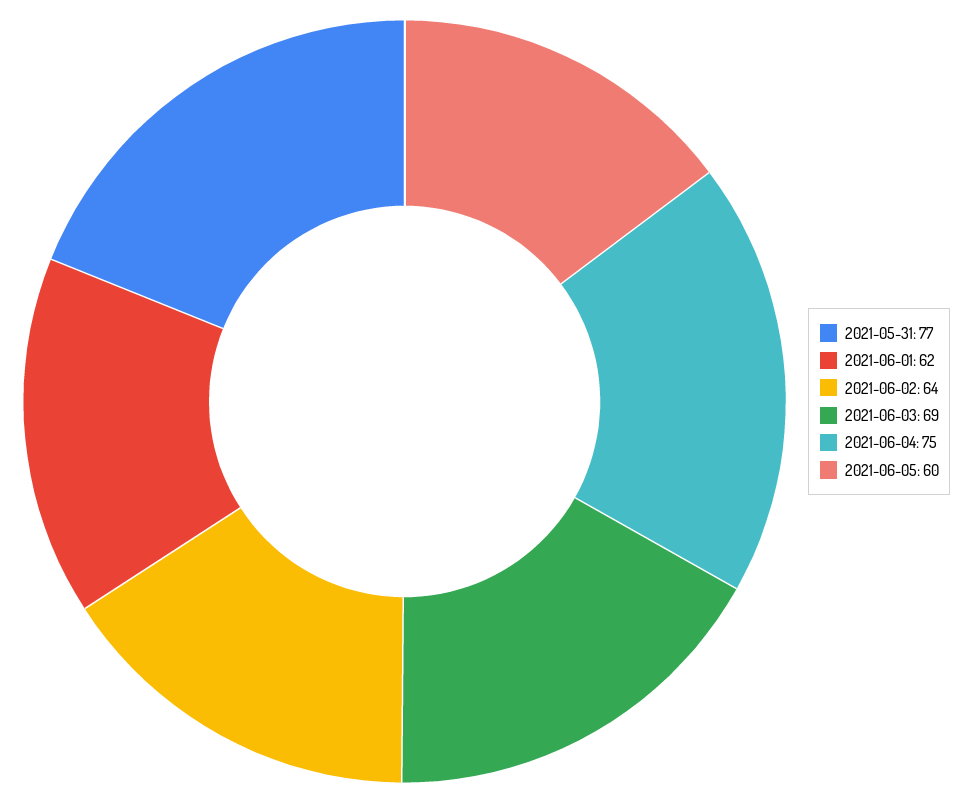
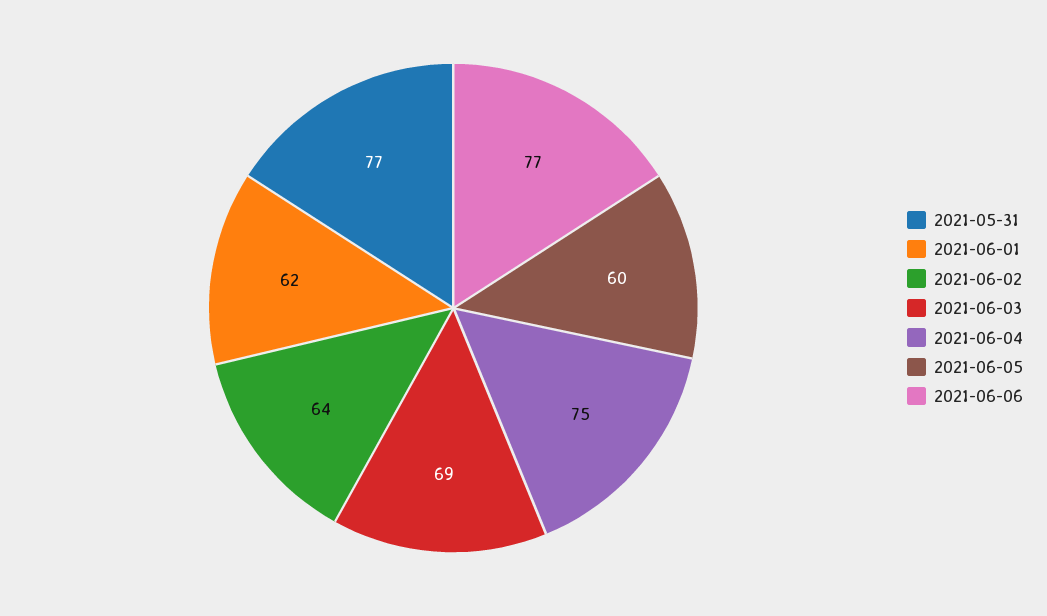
2021-06-06: none -> 77

